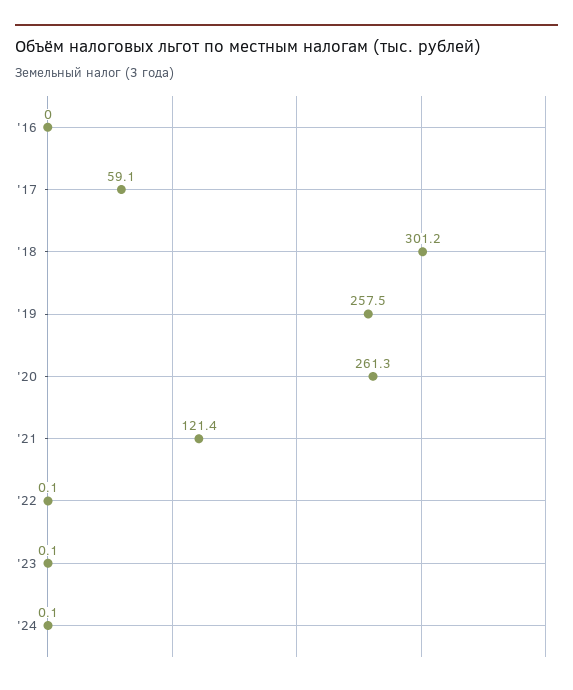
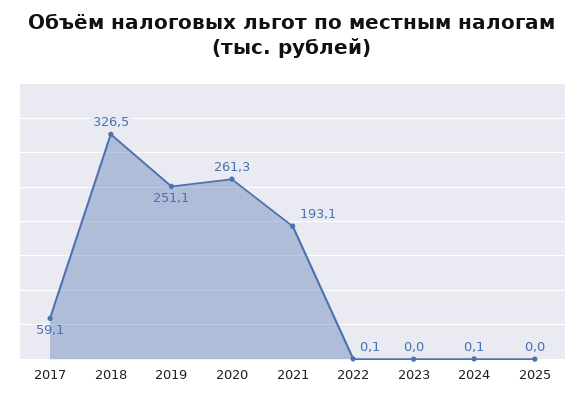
'16: 0 -> none
'18: 301.2 -> 326.5
'19: 257.5 -> 251.1
'21: 121.4 -> 193.1
'23: 0.1 -> 0
2025: none -> 0

